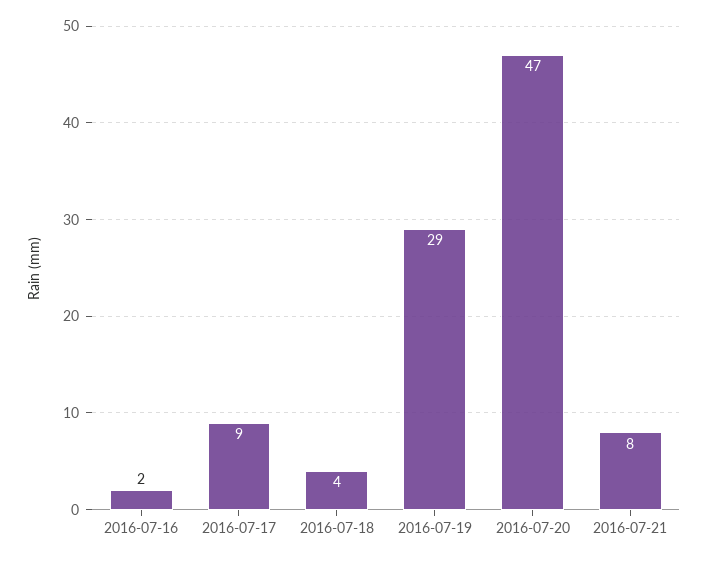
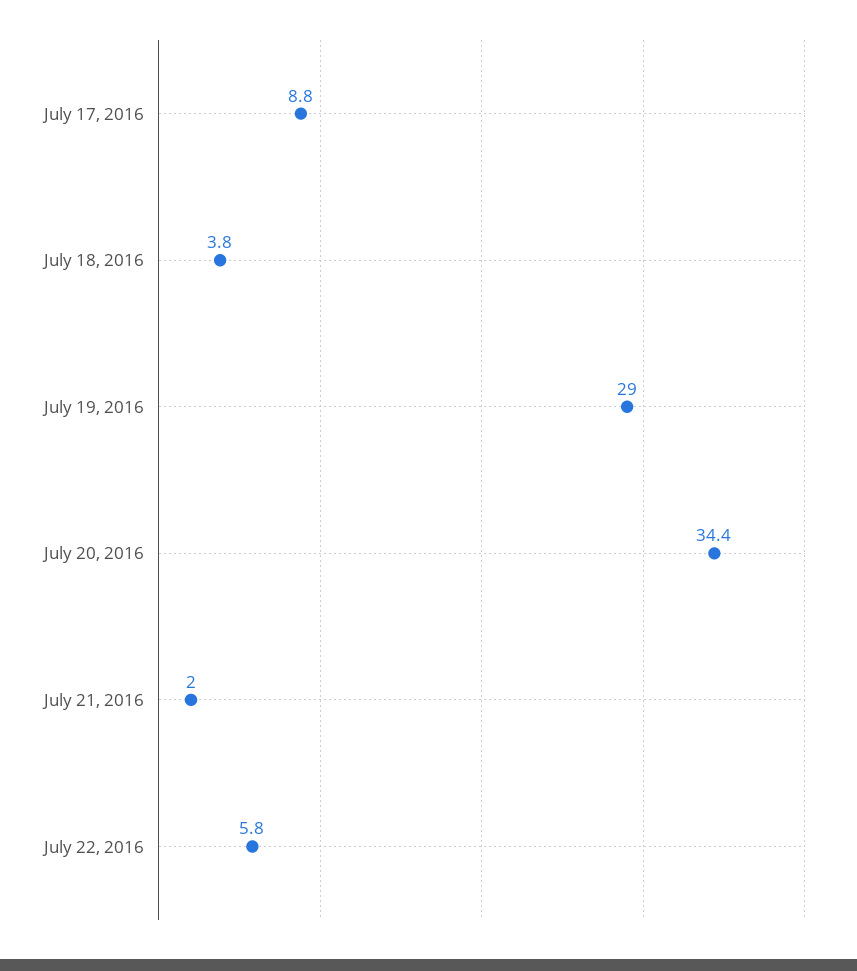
2016-07-16: 2 -> none
2016-07-20: 47 -> 34.4
2016-07-21: 8 -> 2
July 22, 2016: none -> 5.8

